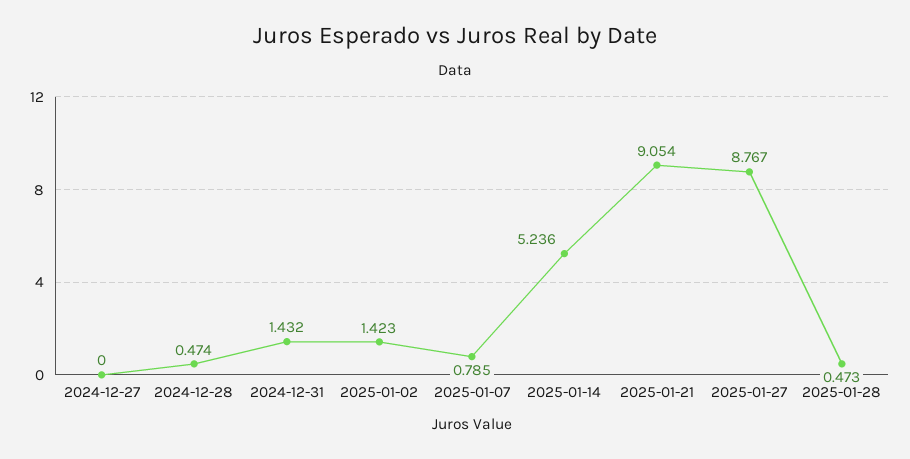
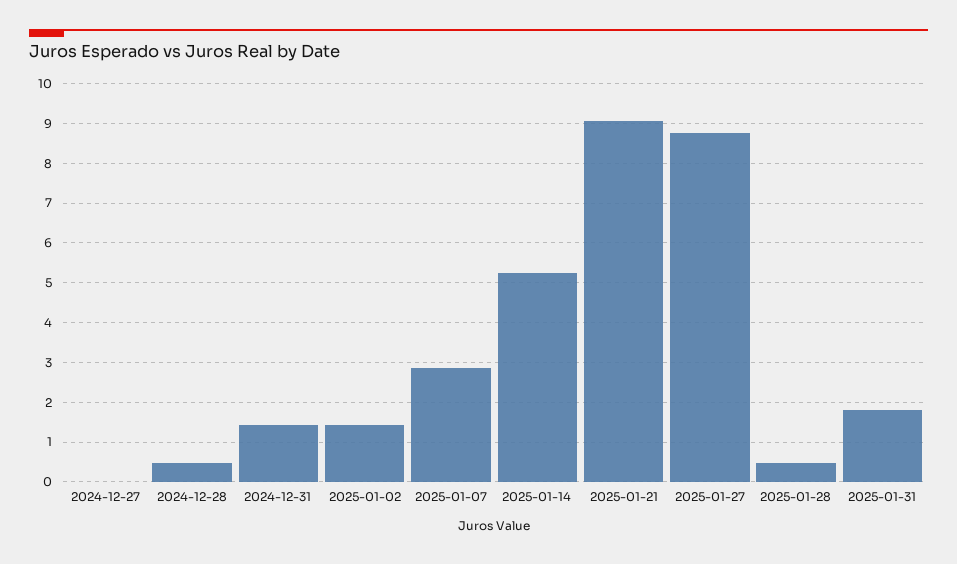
2025-01-07: 0.785 -> 2.8
2025-01-31: none -> 1.8

